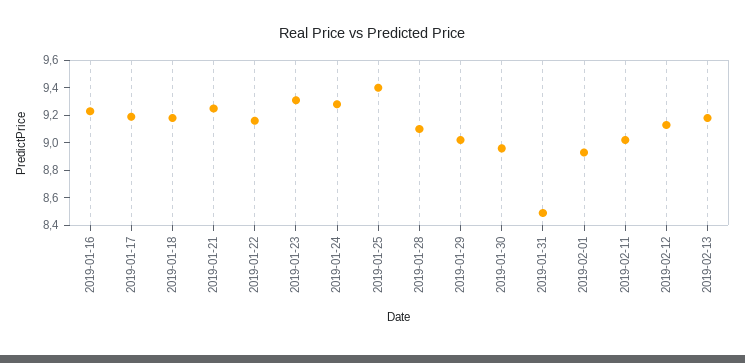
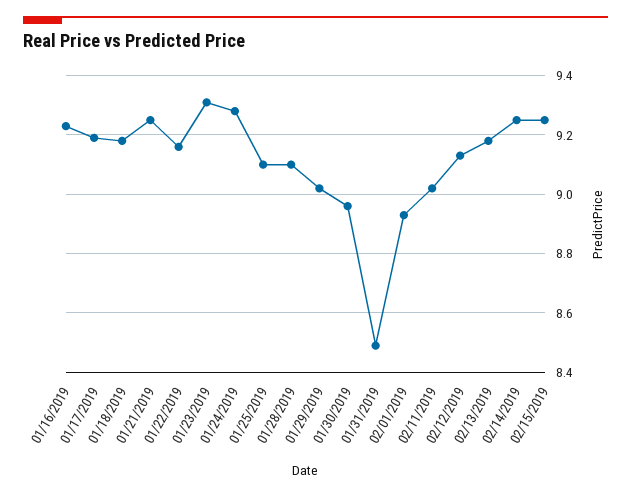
2019-01-25: 9.4 -> 9.1
02/14/2019: none -> 9.25
02/15/2019: none -> 9.25

